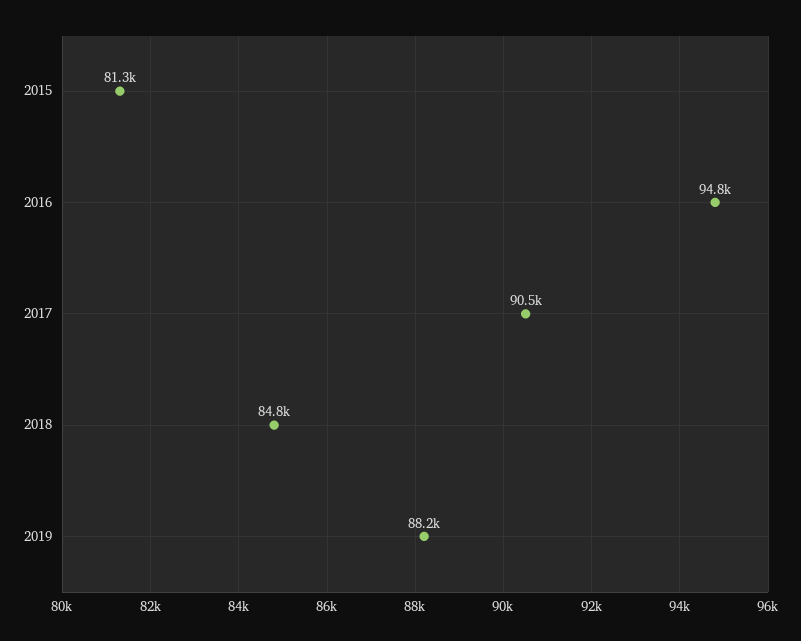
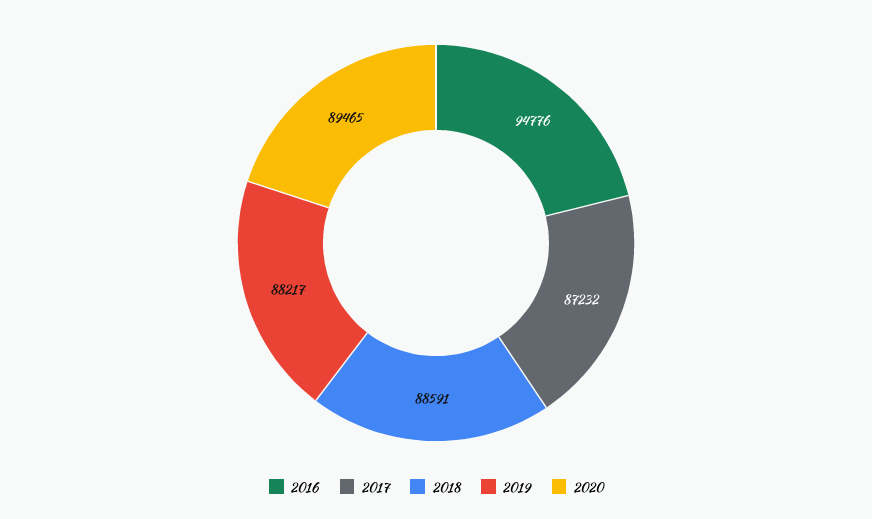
2015: 81300 -> none
2017: 90500 -> 87232
2018: 84800 -> 88591
2020: none -> 89465

